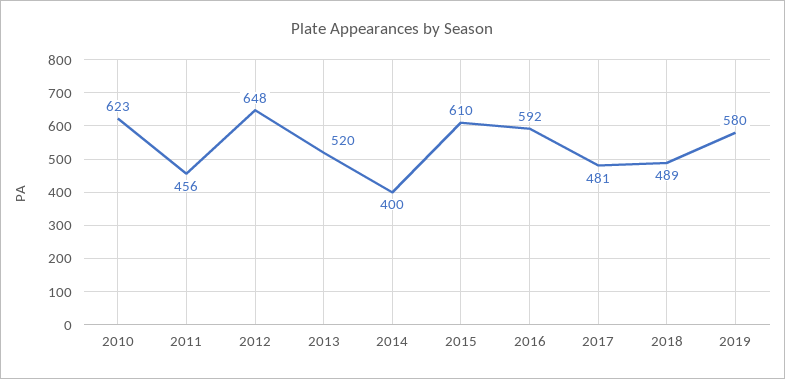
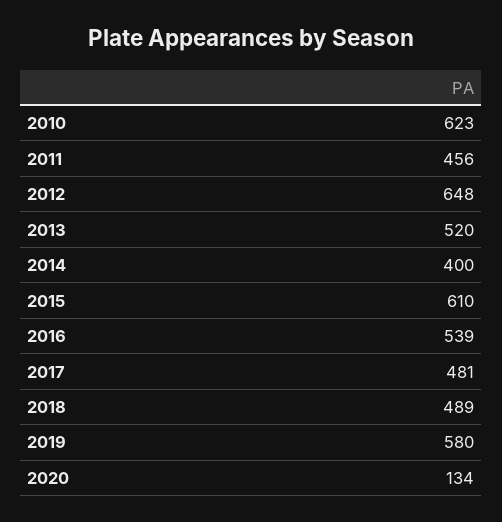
2016: 592 -> 539
2020: none -> 134

